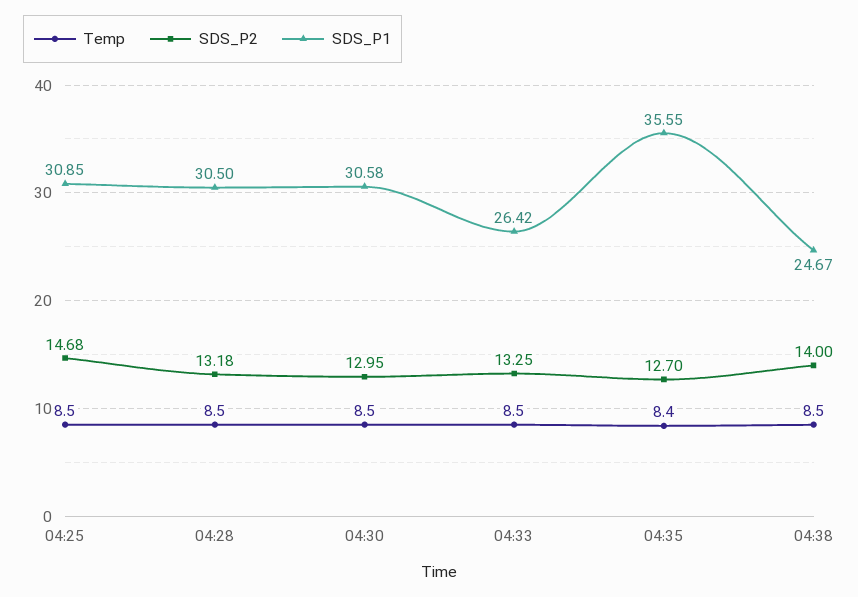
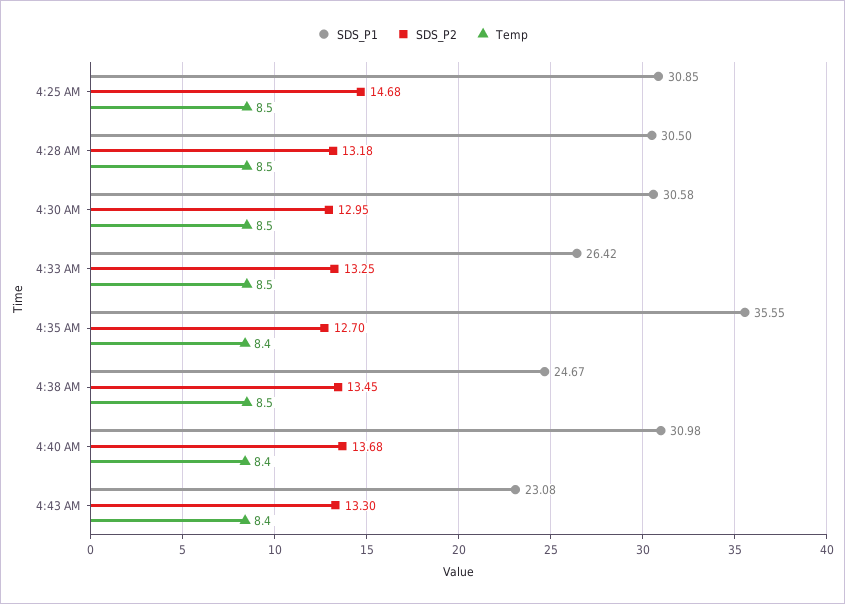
SDS_P2, 04:38: 14 -> 13.45
SDS_P1, 4:40 AM: none -> 30.98
SDS_P2, 4:40 AM: none -> 13.68
Temp, 4:40 AM: none -> 8.4
SDS_P1, 4:43 AM: none -> 23.08
SDS_P2, 4:43 AM: none -> 13.3
Temp, 4:43 AM: none -> 8.4

